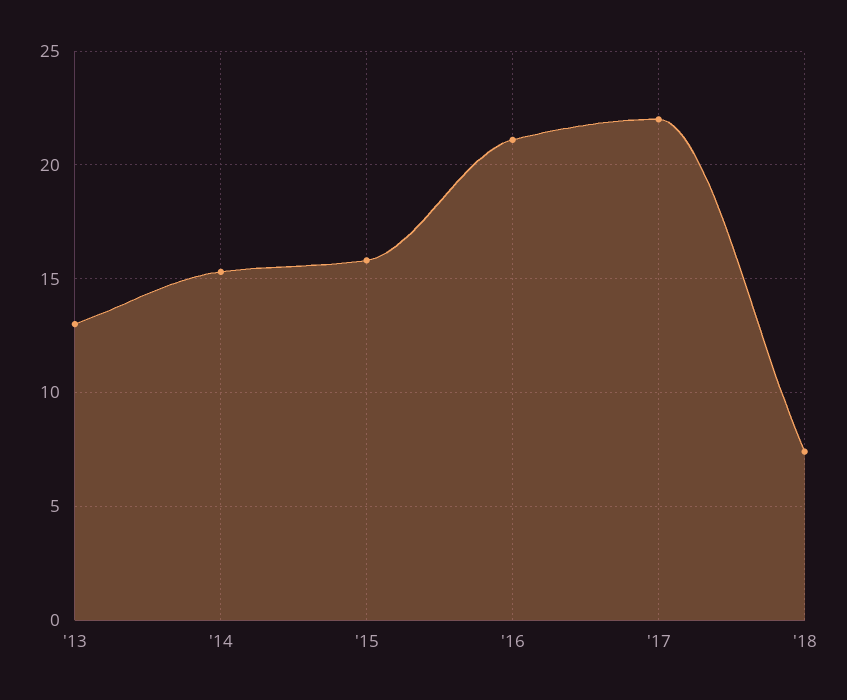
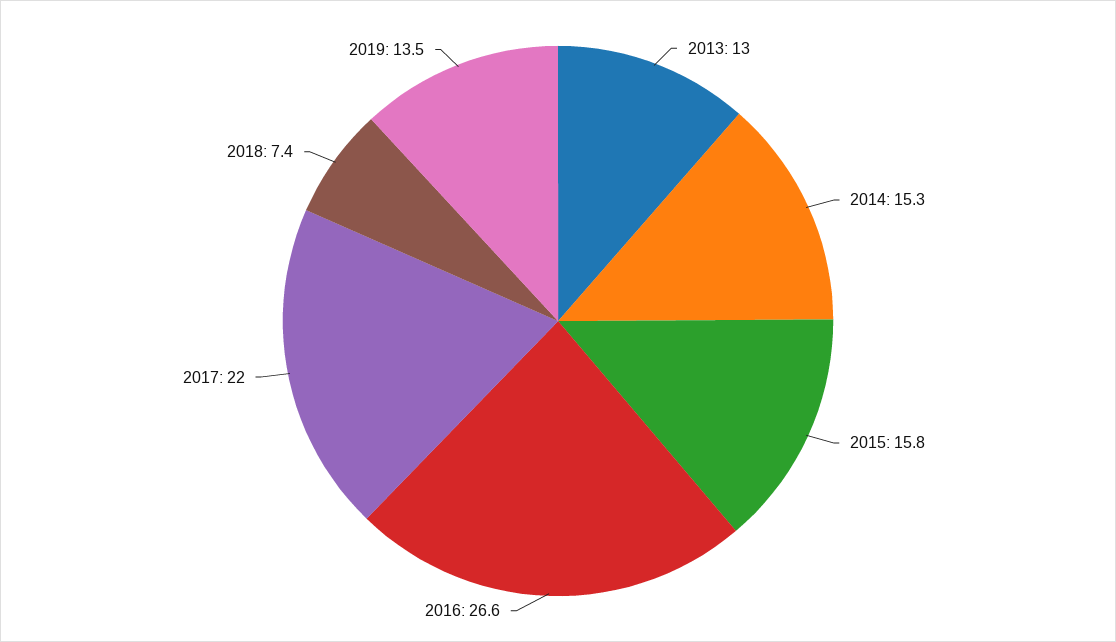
'16: 21 -> 26.6
2019: none -> 13.5

